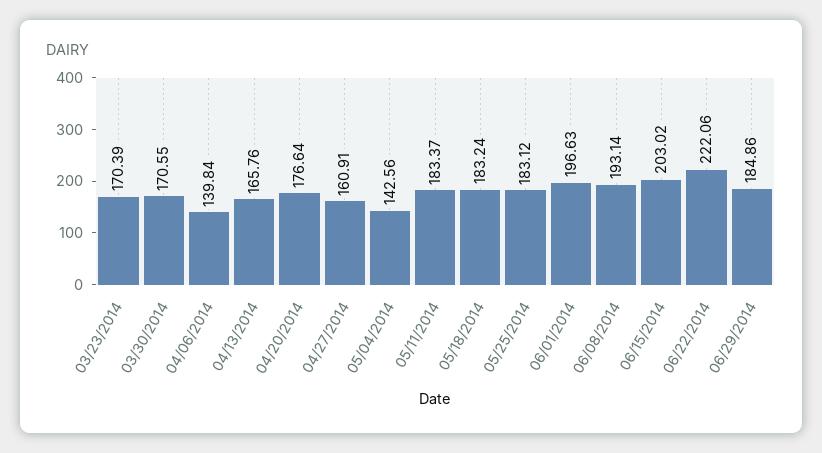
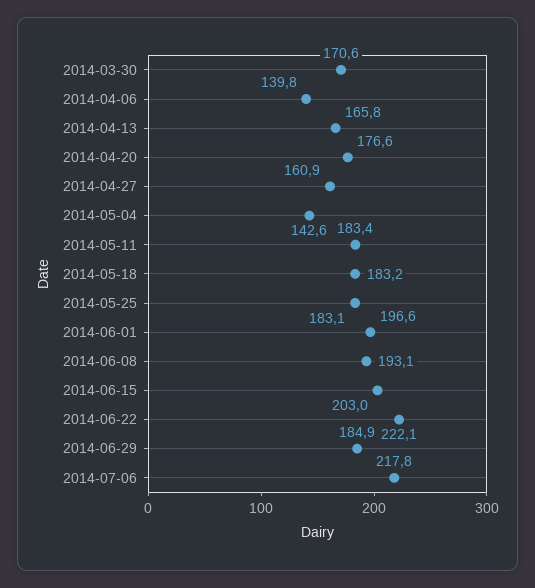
03/23/2014: 170.39 -> none
2014-07-06: none -> 217.8

